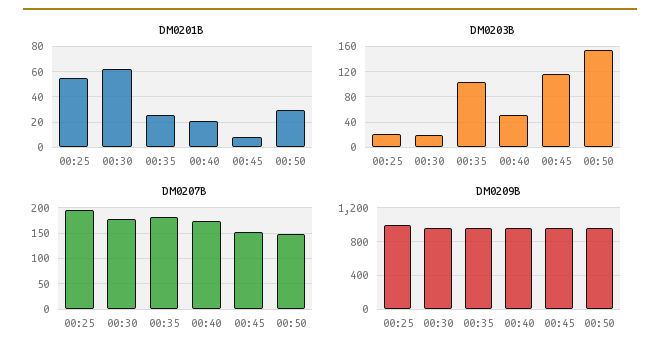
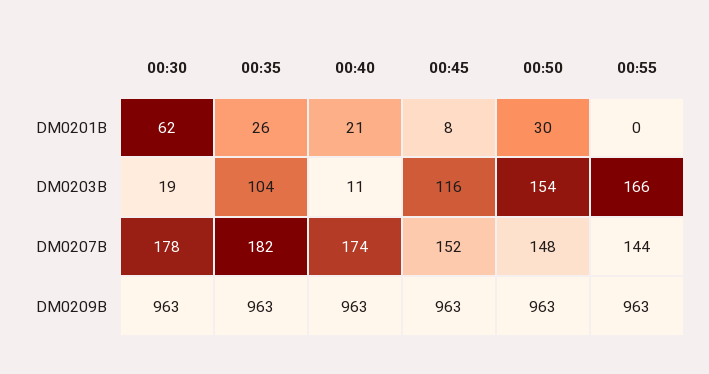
DM0201B, 00:25: 55 -> none
DM0203B, 00:25: 20 -> none
DM0203B, 00:40: 50 -> 11
DM0207B, 00:25: 200 -> none
DM0209B, 00:25: 1000 -> none
DM0201B, 00:55: none -> 0
DM0203B, 00:55: none -> 166
DM0207B, 00:55: none -> 144
DM0209B, 00:55: none -> 963

